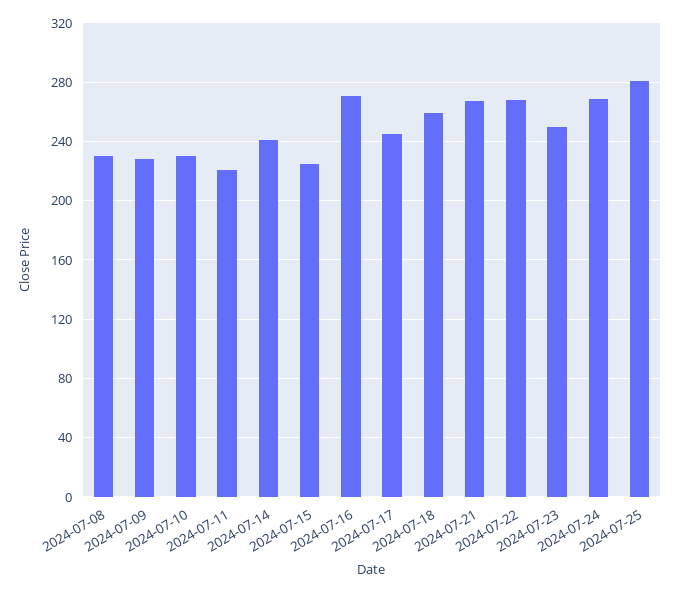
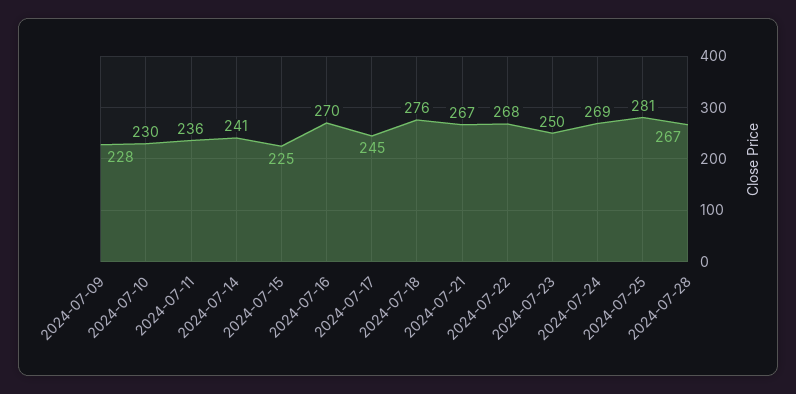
2024-07-08: 230 -> none
2024-07-11: 220 -> 236
2024-07-18: 260 -> 276
2024-07-28: none -> 267

